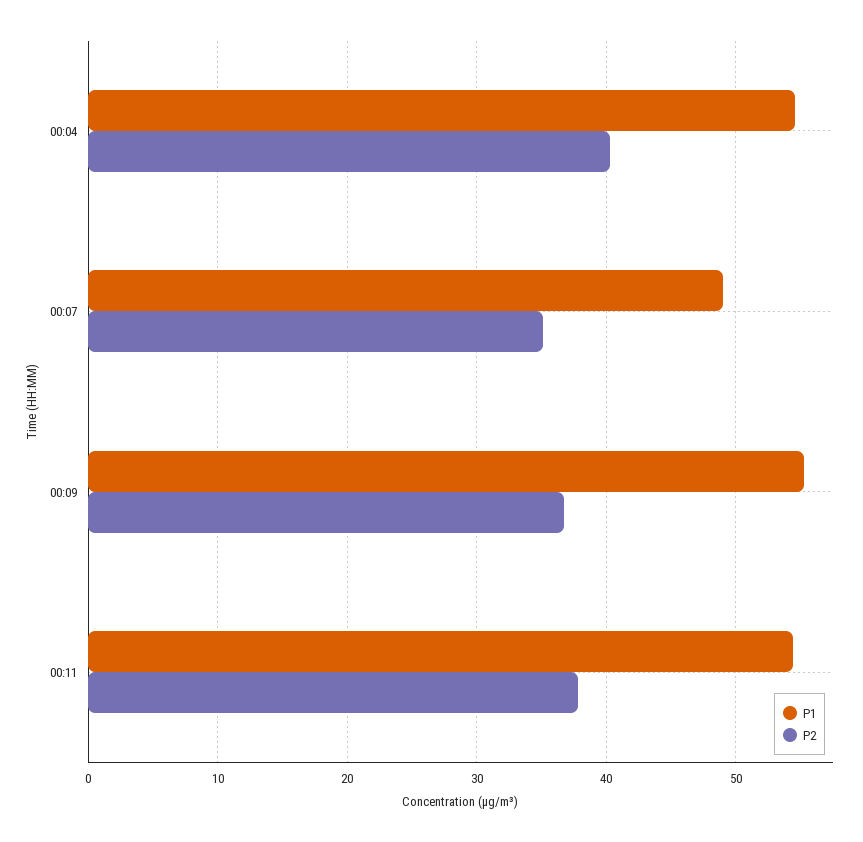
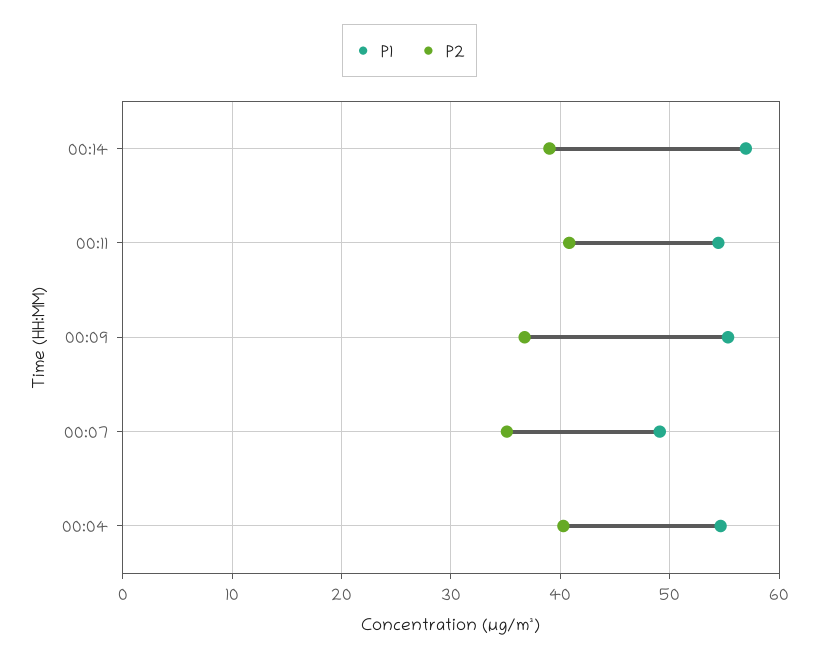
P2, 00:11: 38 -> 41
P1, 00:14: none -> 57
P2, 00:14: none -> 39

